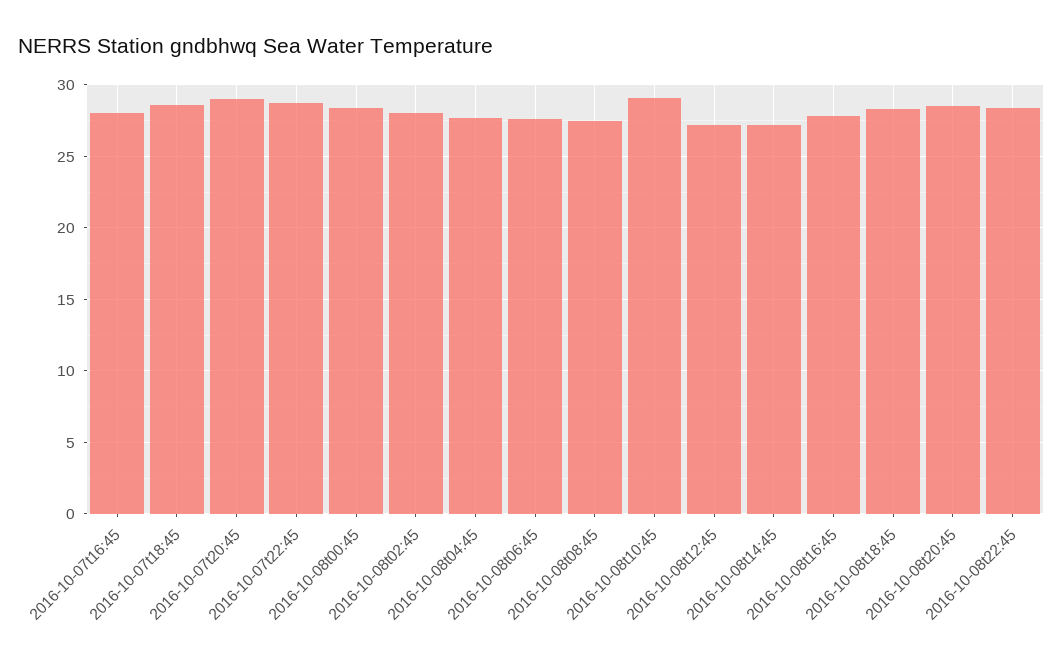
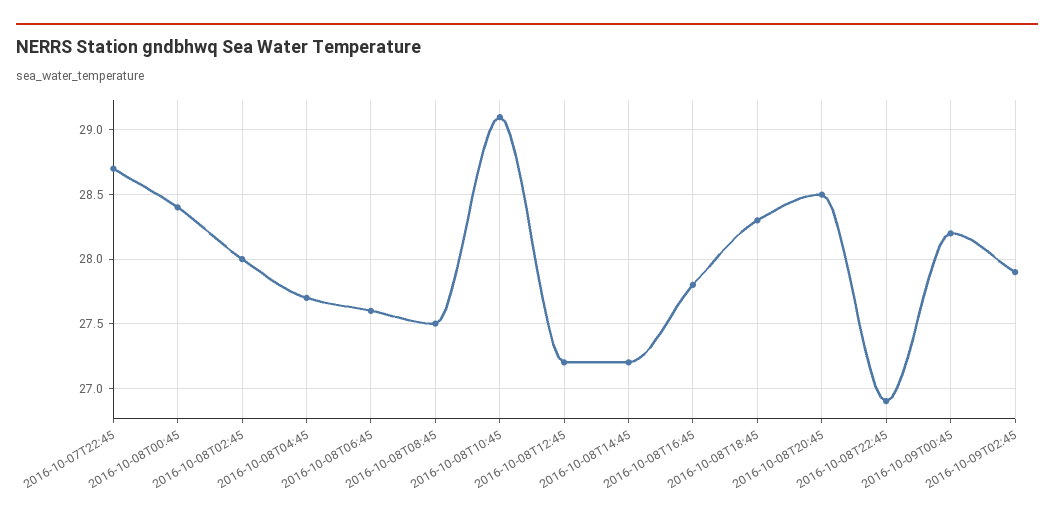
2016-10-07t16:45: 28 -> none
2016-10-07t18:45: 28.5 -> none
2016-10-07t20:45: 29 -> none
2016-10-08t22:45: 28.5 -> 26.9
2016-10-09T00:45: none -> 28.2
2016-10-09T02:45: none -> 27.9

